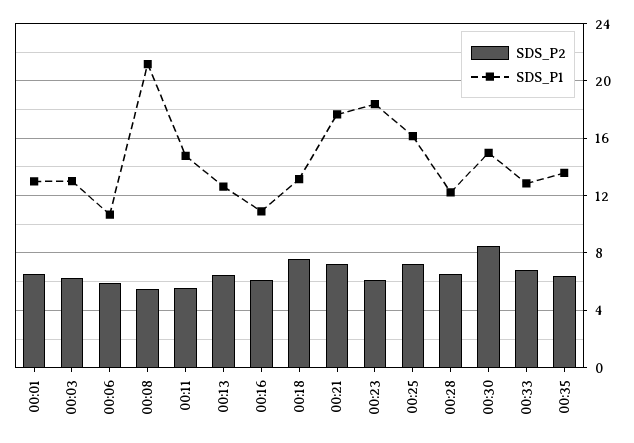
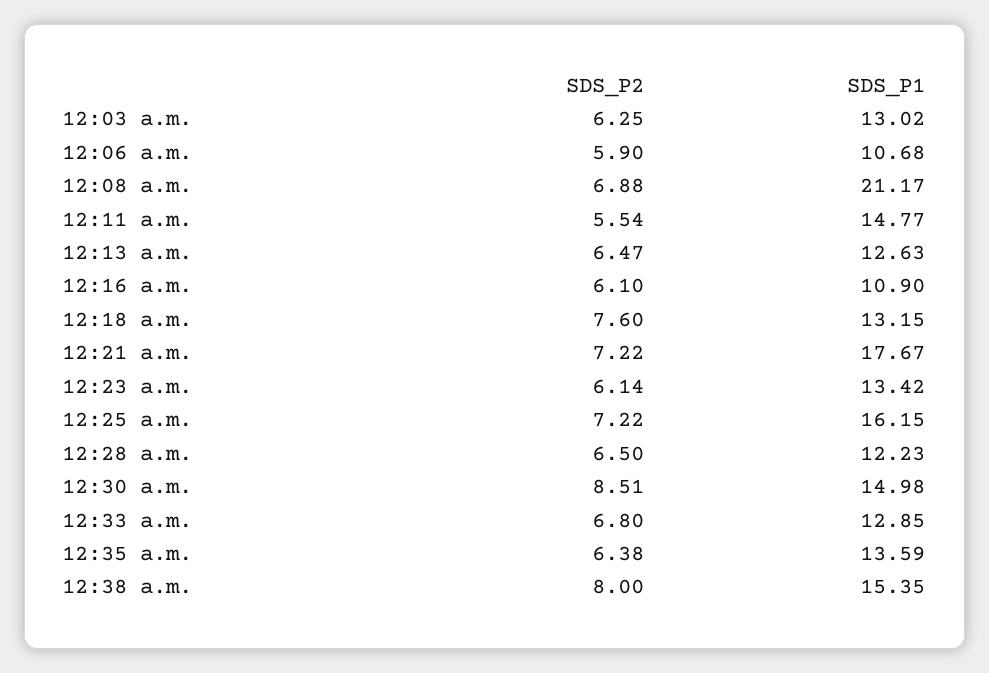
SDS_P2, 00:01: 6.5 -> none
SDS_P1, 00:01: 13 -> none
SDS_P2, 00:08: 5.5 -> 6.88
SDS_P1, 00:23: 18.5 -> 13.42
SDS_P2, 12:38 a.m.: none -> 8
SDS_P1, 12:38 a.m.: none -> 15.35

